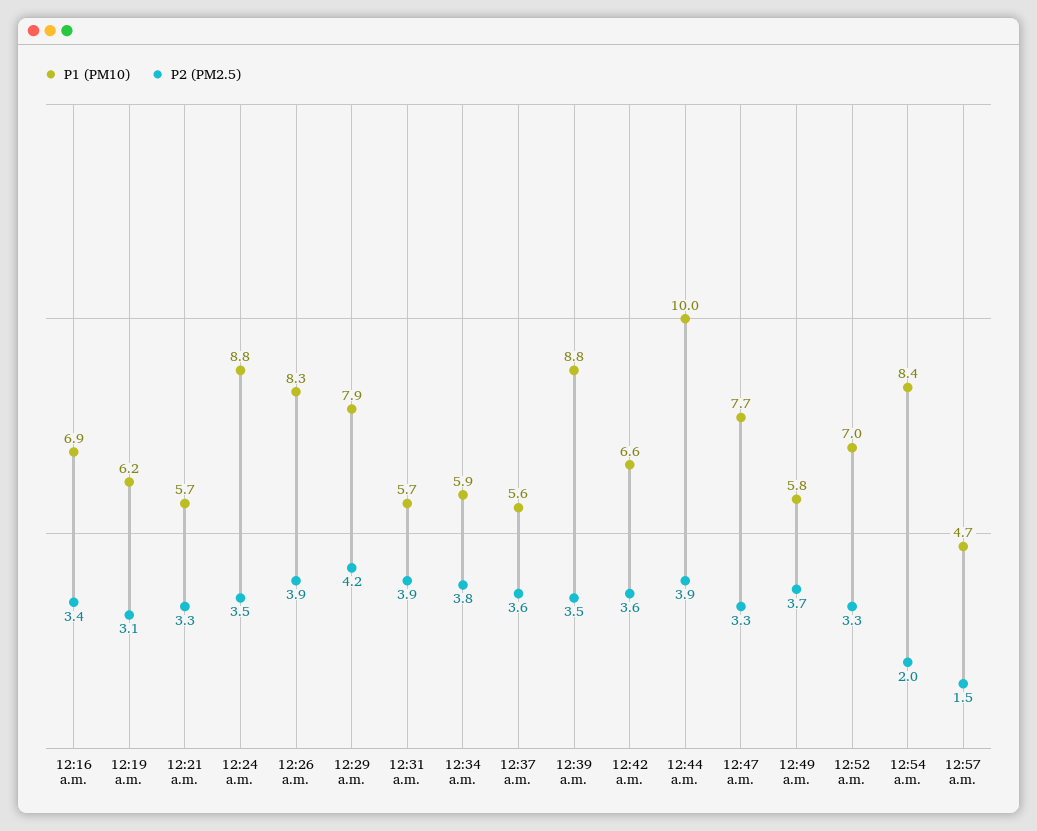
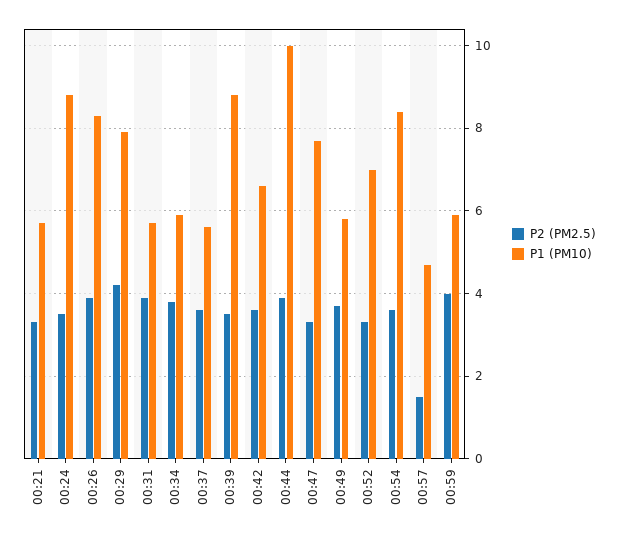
P1 (PM10), 12:16 a.m.: 6.9 -> none
P2 (PM2.5), 12:16 a.m.: 3.4 -> none
P1 (PM10), 12:19 a.m.: 6.2 -> none
P2 (PM2.5), 12:19 a.m.: 3.1 -> none
P2 (PM2.5), 12:54 a.m.: 2 -> 3.5
P2 (PM2.5), 00:59: none -> 4
P1 (PM10), 00:59: none -> 6

